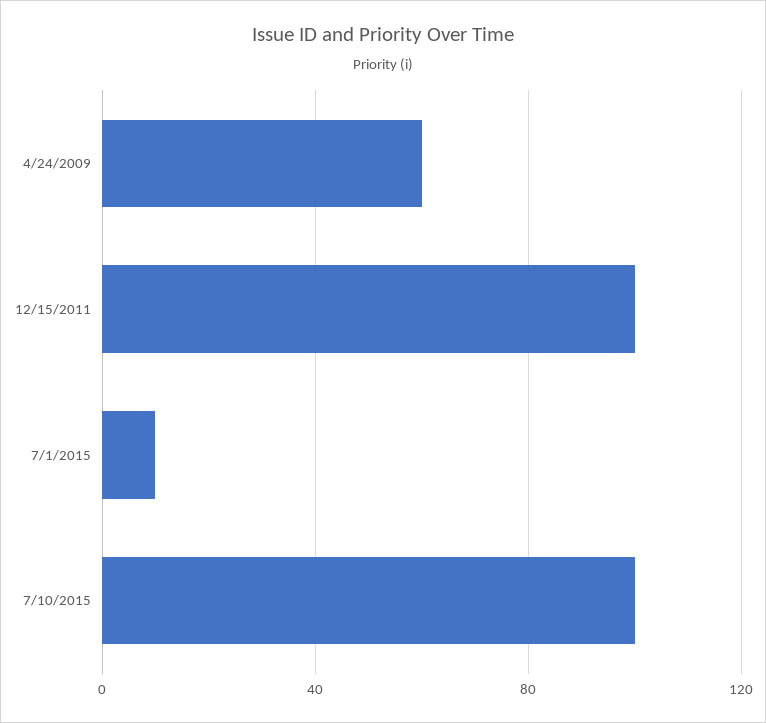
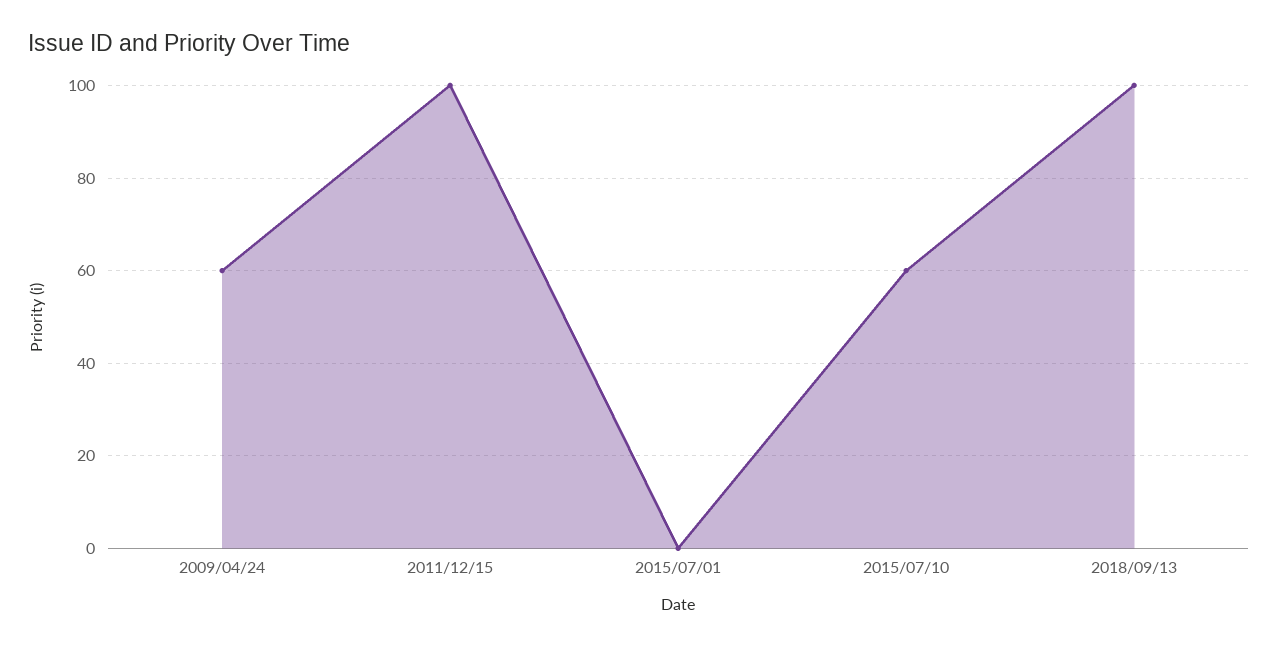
7/1/2015: 10 -> 0
7/10/2015: 100 -> 60
2018/09/13: none -> 100

